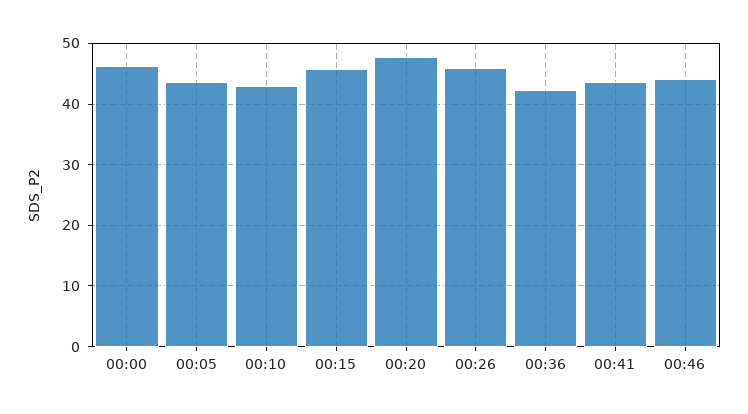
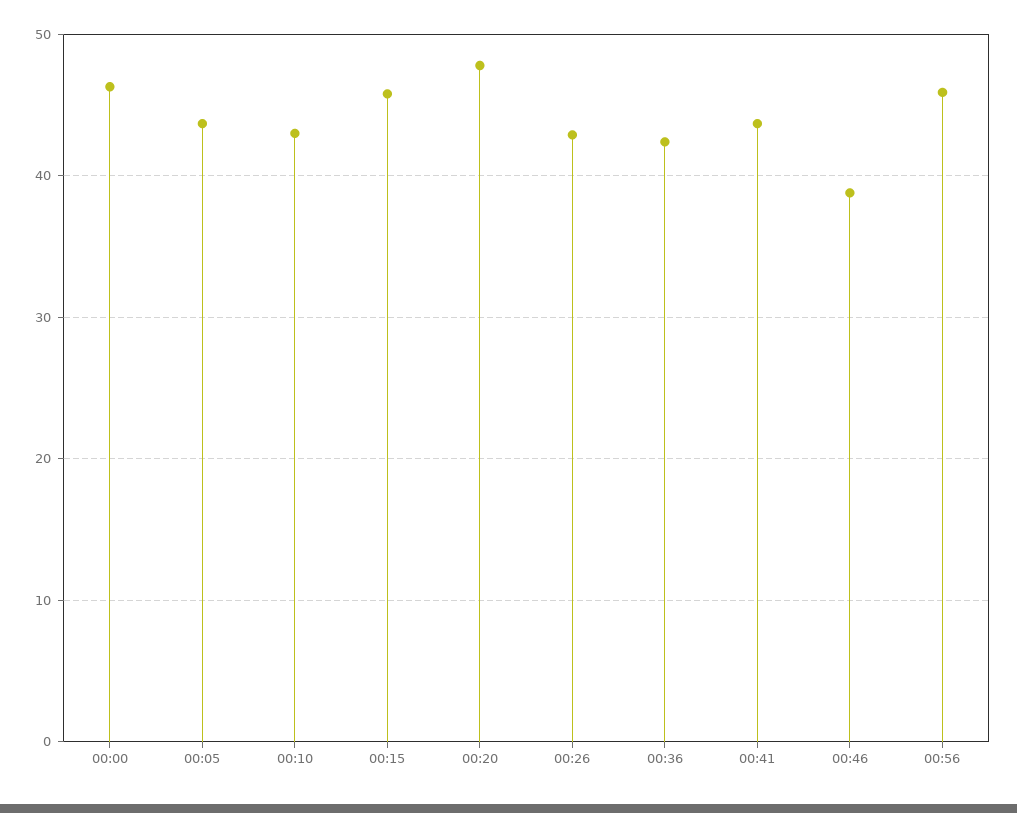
00:26: 46 -> 43
00:46: 44 -> 39
00:56: none -> 46

